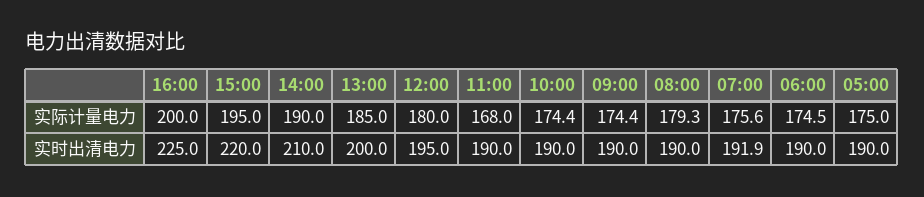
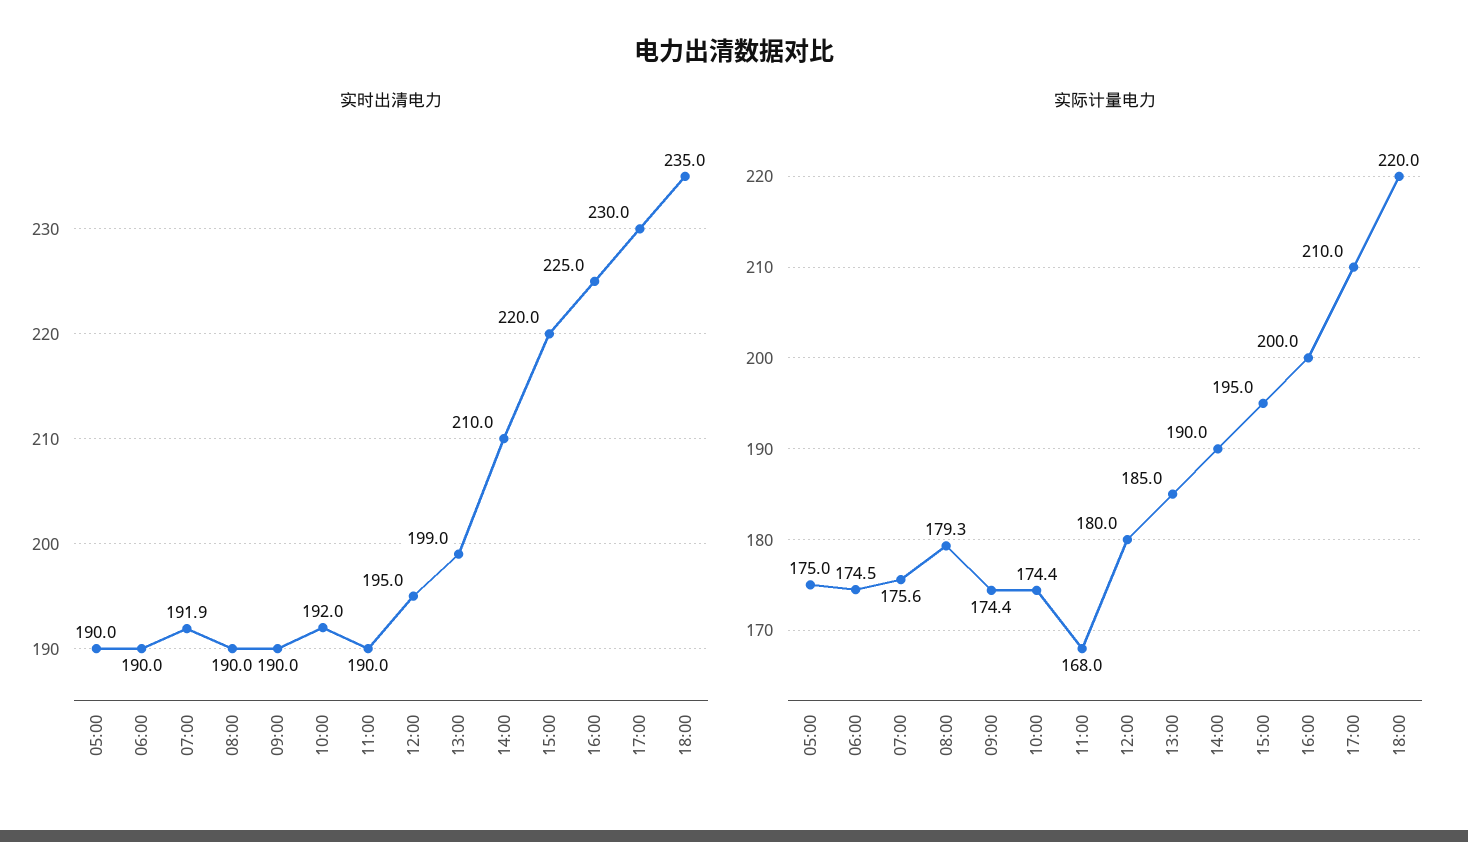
实时出清电力, 13:00: 200 -> 199
实时出清电力, 10:00: 190 -> 192
实时出清电力, 17:00: none -> 230
实时出清电力, 18:00: none -> 235
实际计量电力, 17:00: none -> 210
实际计量电力, 18:00: none -> 220

